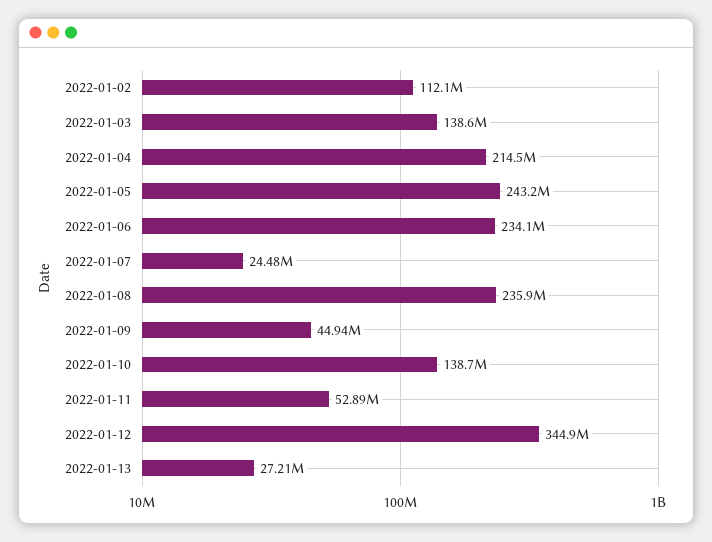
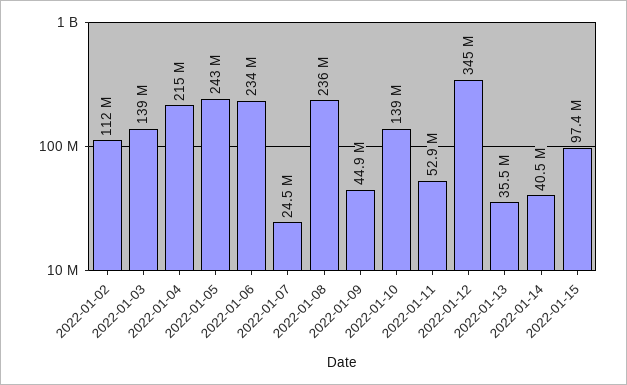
2022-01-13: 27210000 -> 35500000
2022-01-14: none -> 40500000
2022-01-15: none -> 97400000

